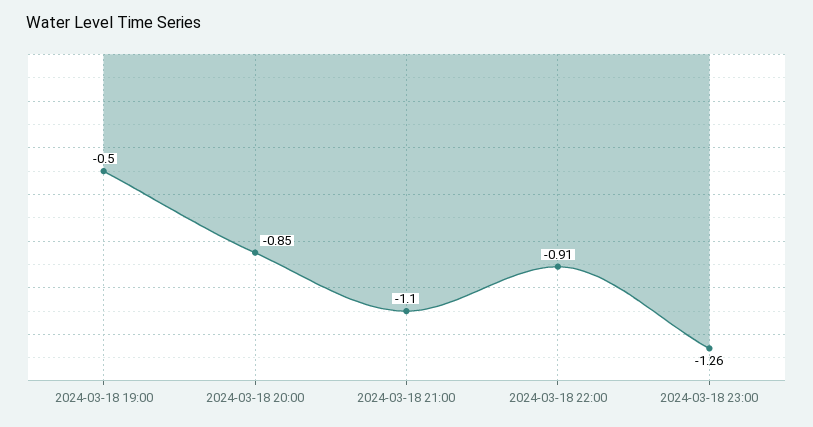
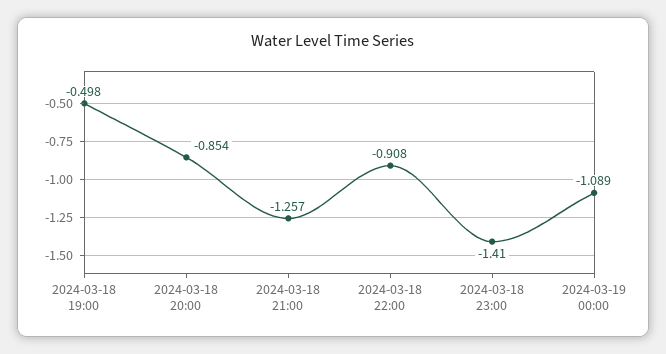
2024-03-18 21:00: -1.1 -> -1.257
2024-03-18 23:00: -1.26 -> -1.41
2024-03-19 00:00: none -> -1.089

